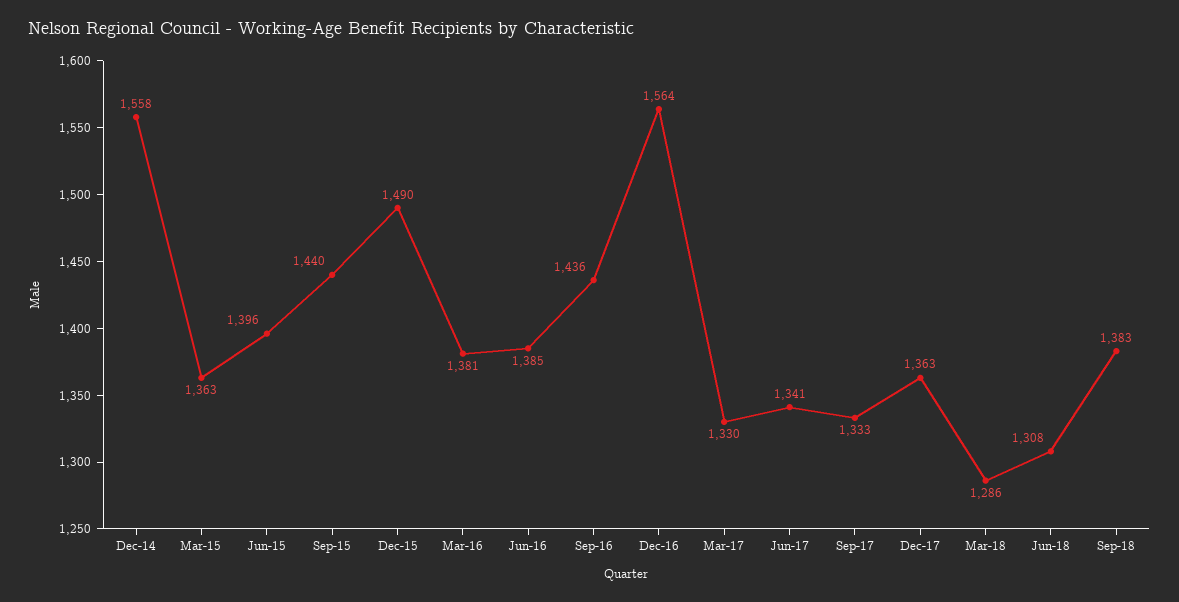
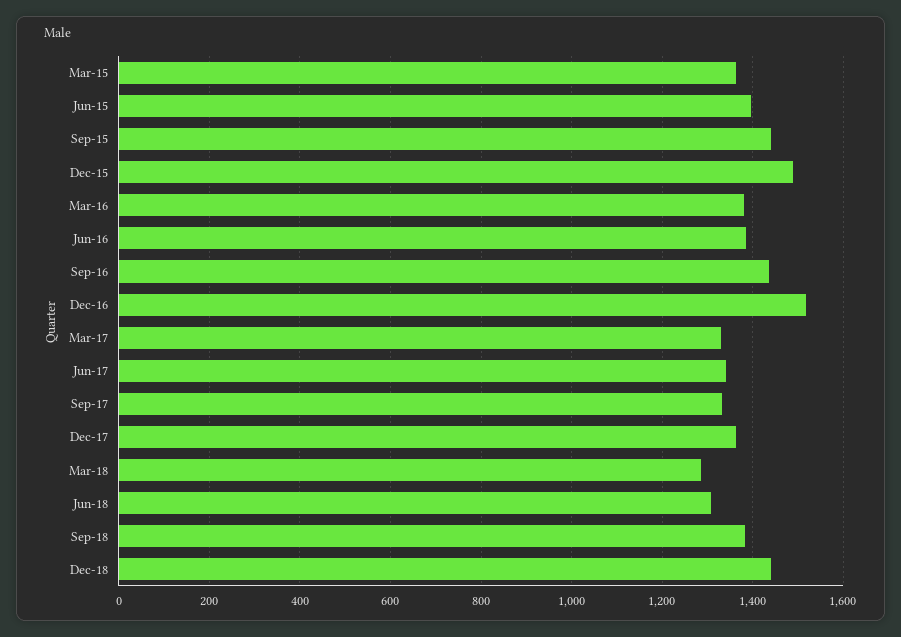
Dec-14: 1558 -> none
Dec-16: 1564 -> 1520
Dec-18: none -> 1440

